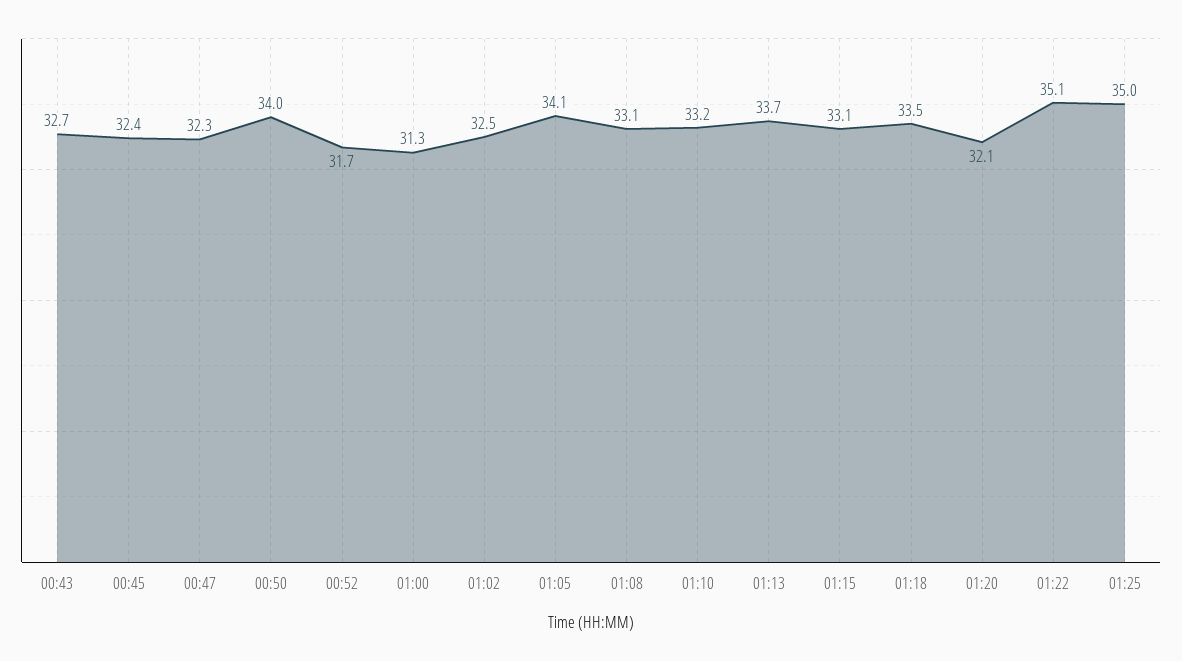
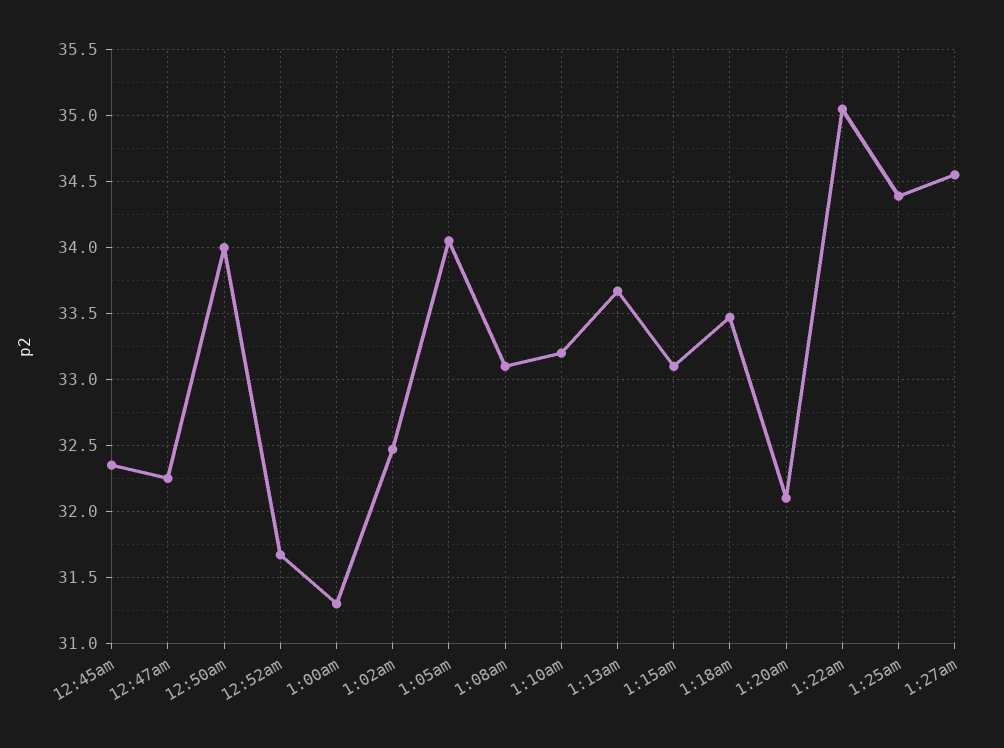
00:43: 32.7 -> none
01:25: 35 -> 34.4
1:27am: none -> 34.55

